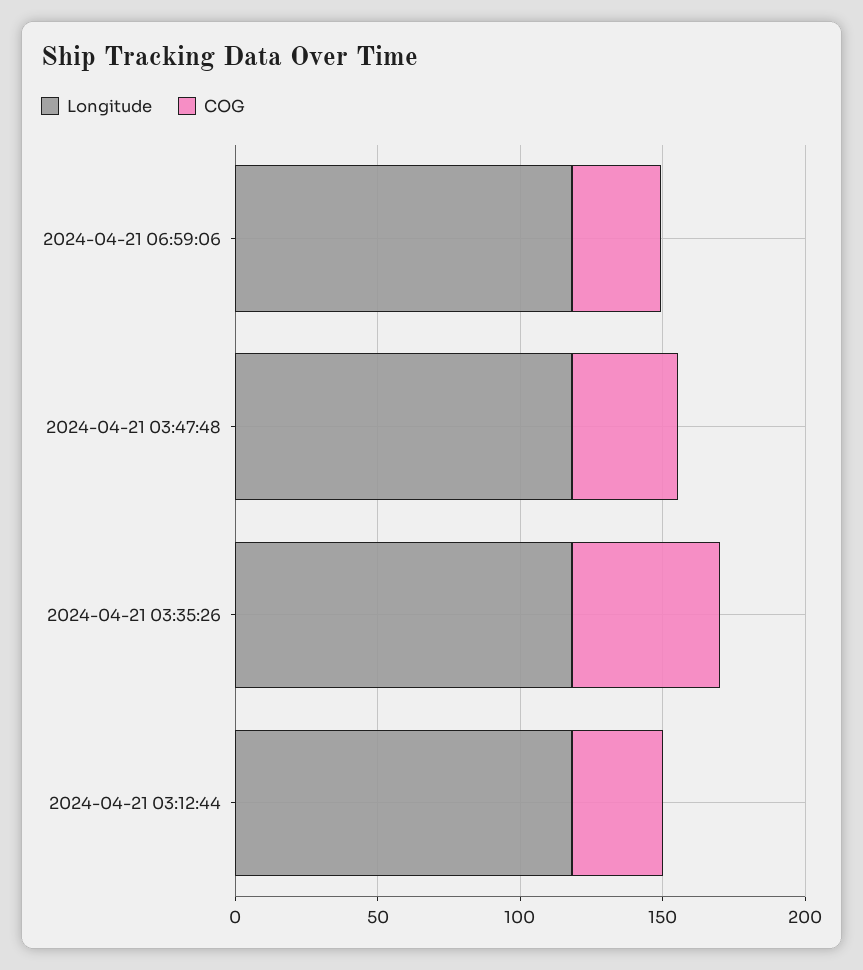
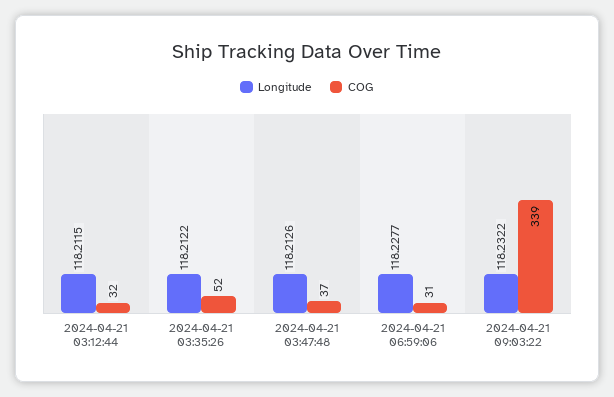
Longitude, 2024-04-21 09:03:22: none -> 118.2322
COG, 2024-04-21 09:03:22: none -> 339

